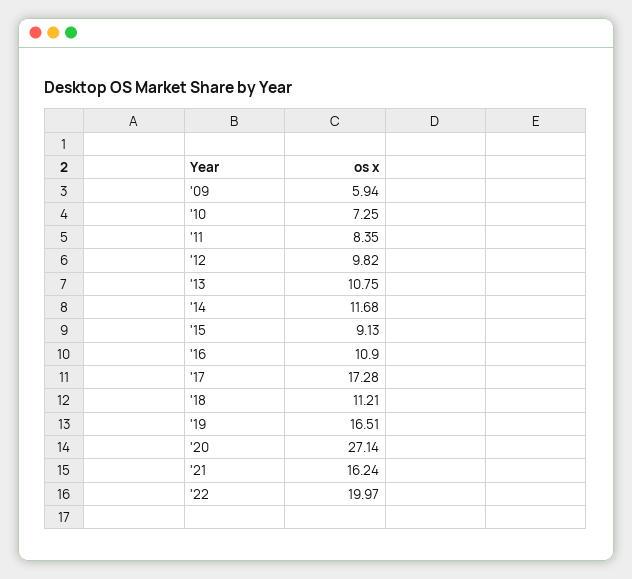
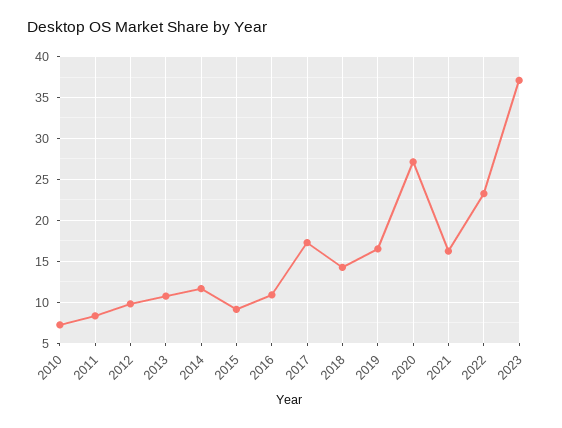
'09: 5.94 -> none
'18: 11.21 -> 14
'22: 19.97 -> 23
2023: none -> 37

